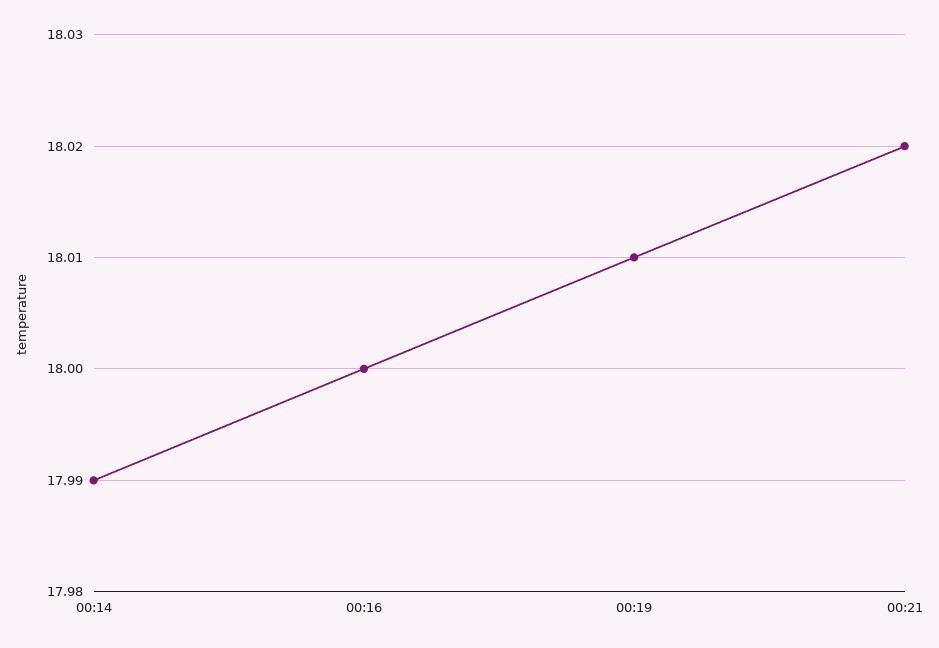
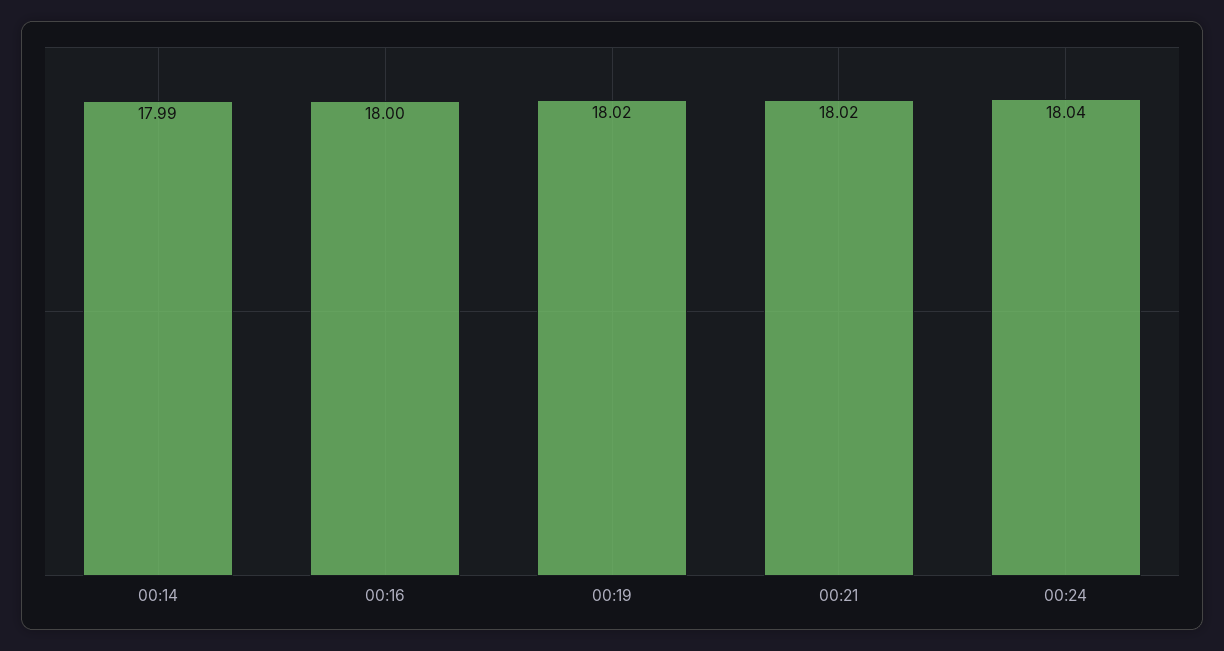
00:19: 18.01 -> 18.02
00:24: none -> 18.04

